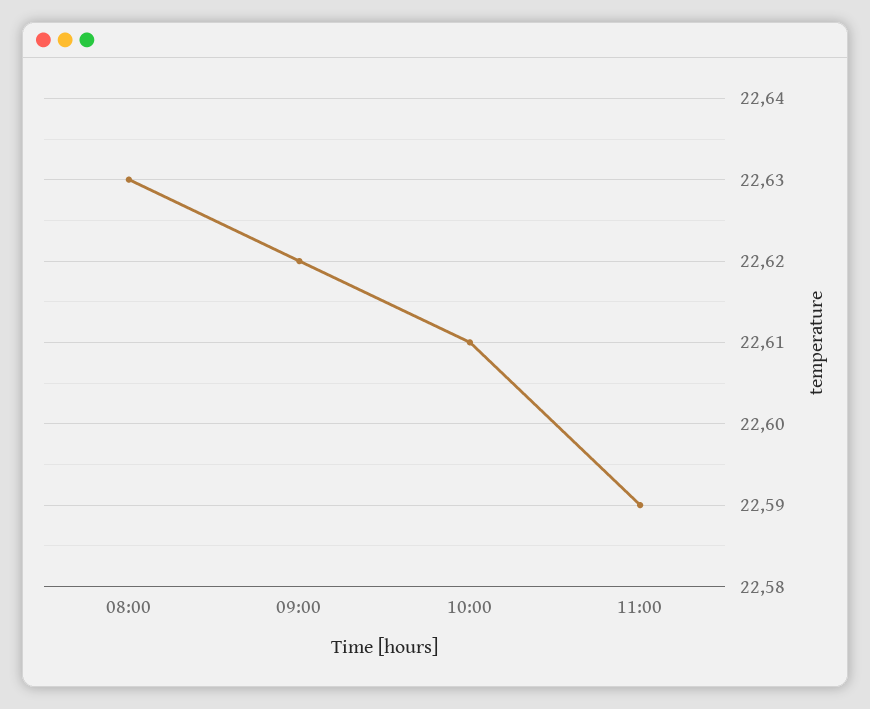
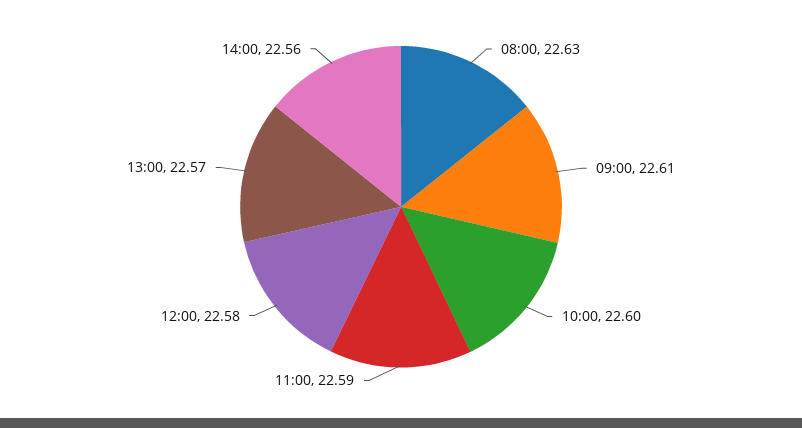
09:00: 22.62 -> 22.61
10:00: 22.61 -> 22.6
12:00: none -> 22.58
13:00: none -> 22.57
14:00: none -> 22.56

